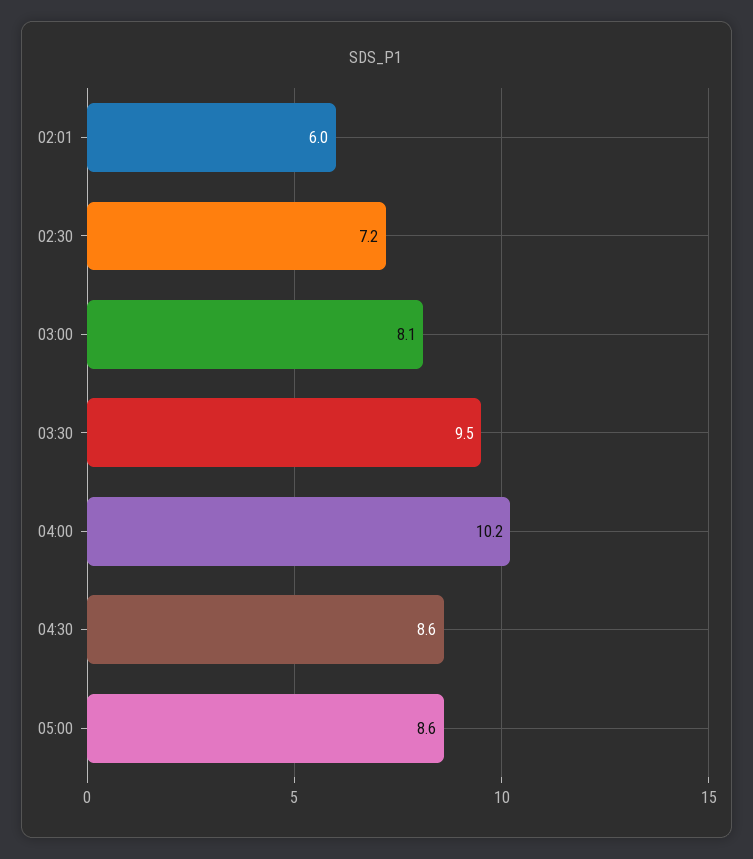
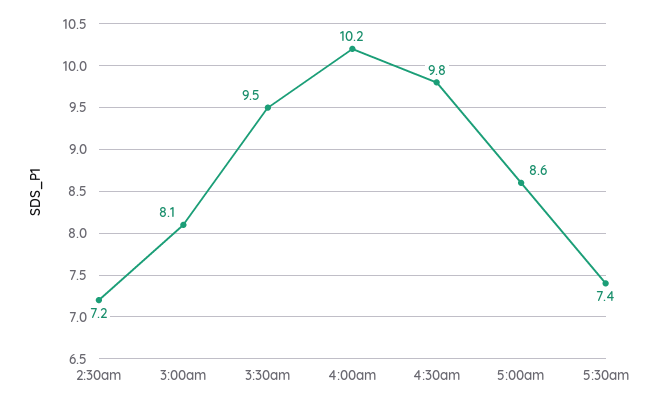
02:01: 6 -> none
04:30: 8.6 -> 9.8
5:30am: none -> 7.4

